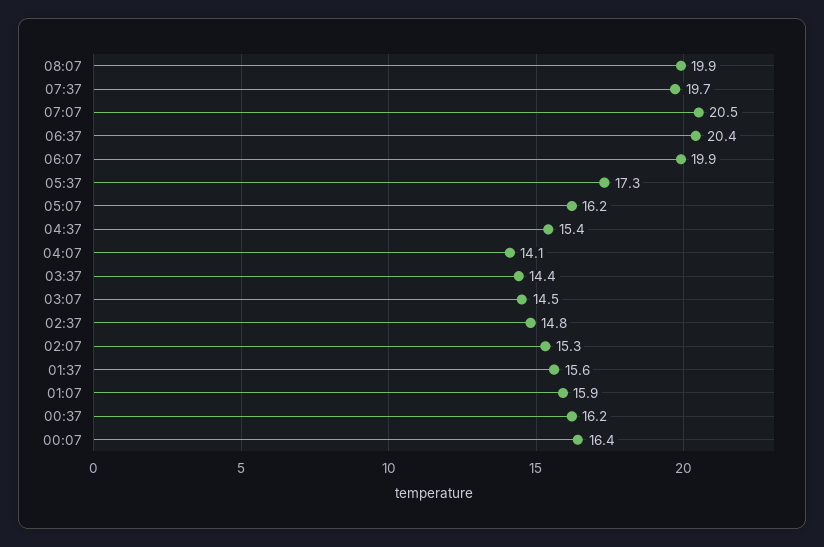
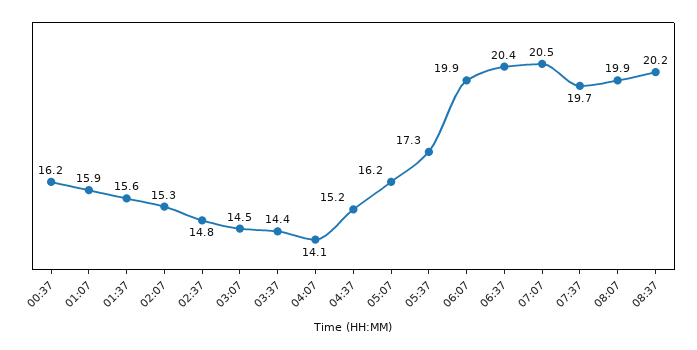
04:37: 15.4 -> 15.2
00:07: 16.4 -> none
08:37: none -> 20.2

